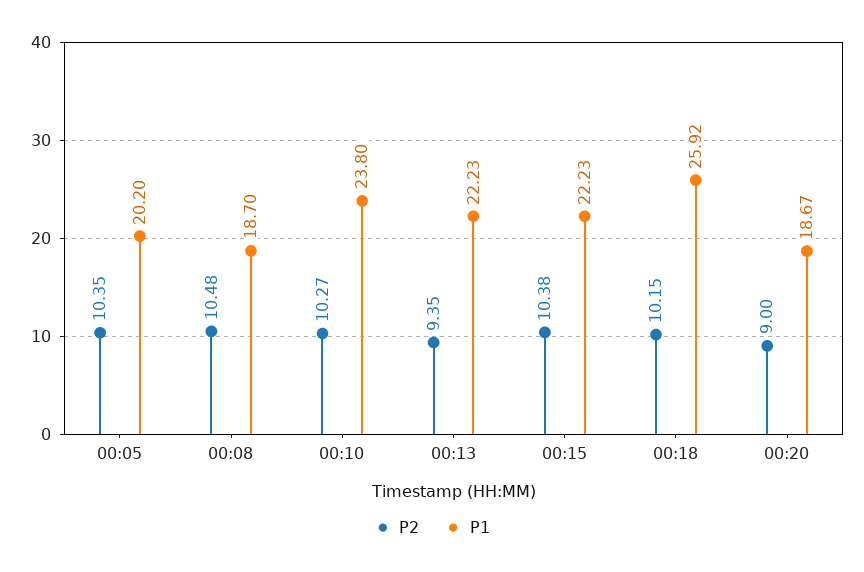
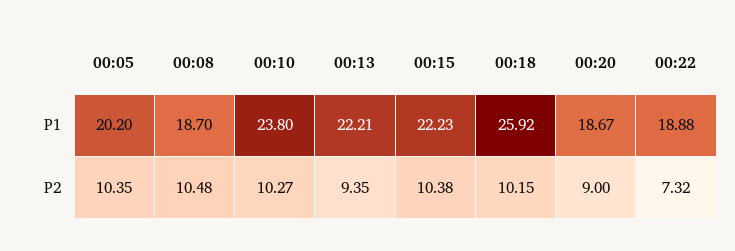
P1, 00:13: 22.23 -> 22.21
P1, 00:22: none -> 18.88
P2, 00:22: none -> 7.32

